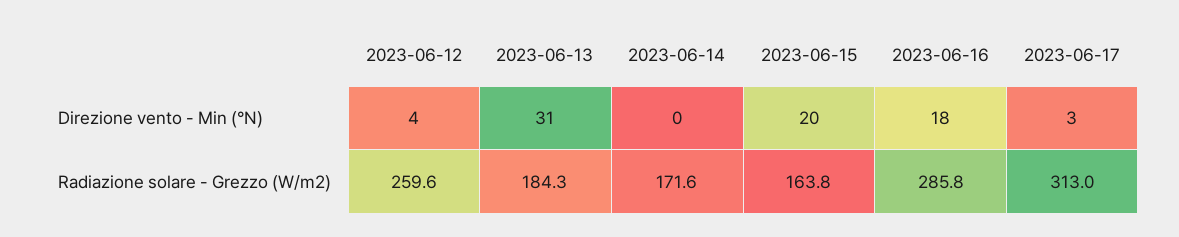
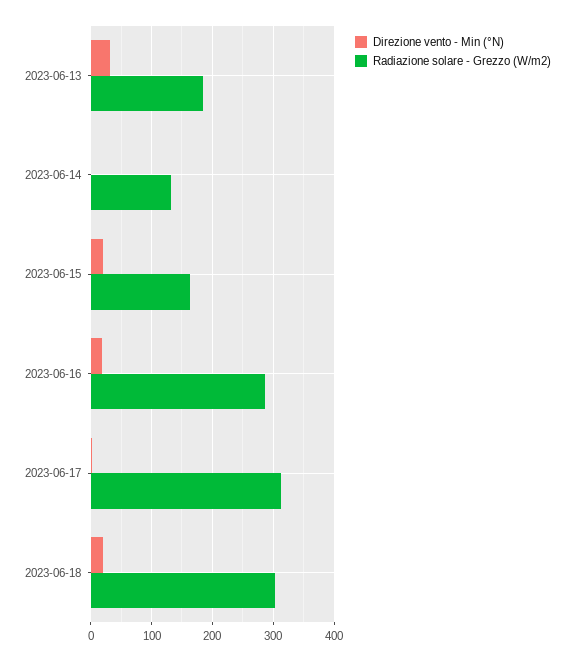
Direzione vento - Min (°N), 2023-06-12: 4 -> none
Radiazione solare - Grezzo (W/m2), 2023-06-12: 259.6 -> none
Radiazione solare - Grezzo (W/m2), 2023-06-14: 171.6 -> 130
Direzione vento - Min (°N), 2023-06-18: none -> 20
Radiazione solare - Grezzo (W/m2), 2023-06-18: none -> 300

